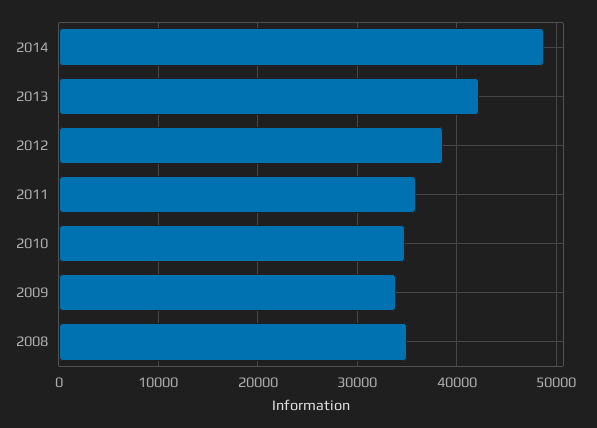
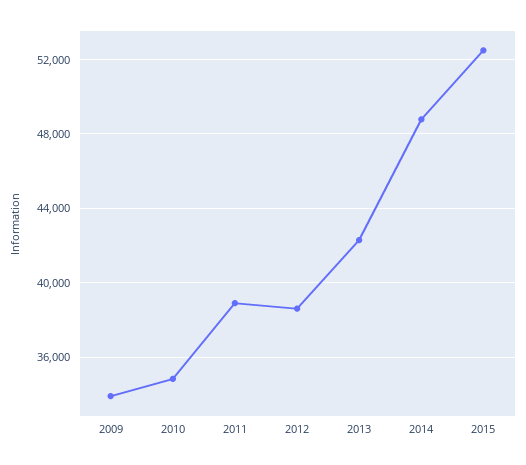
2011: 36000 -> 39000
2008: 35000 -> none
2015: none -> 52500

